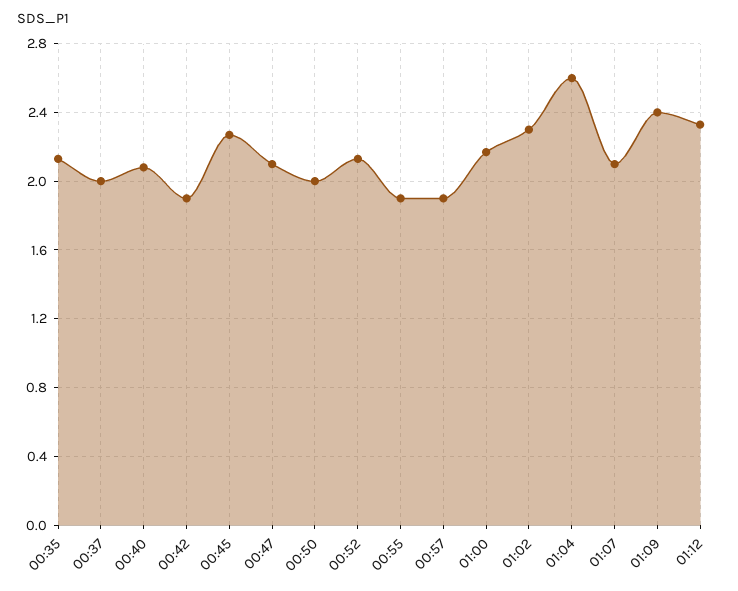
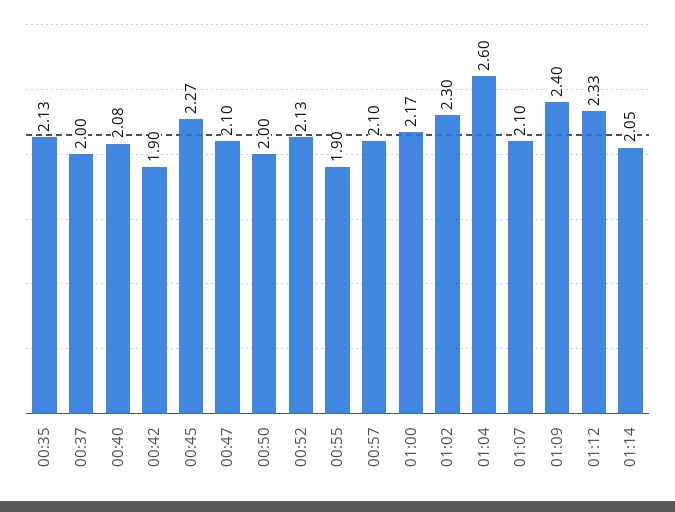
00:57: 1.9 -> 2.1
01:14: none -> 2.05

